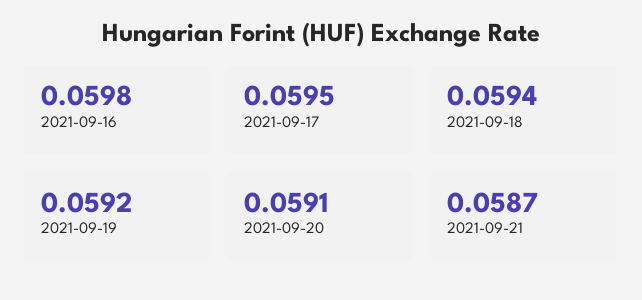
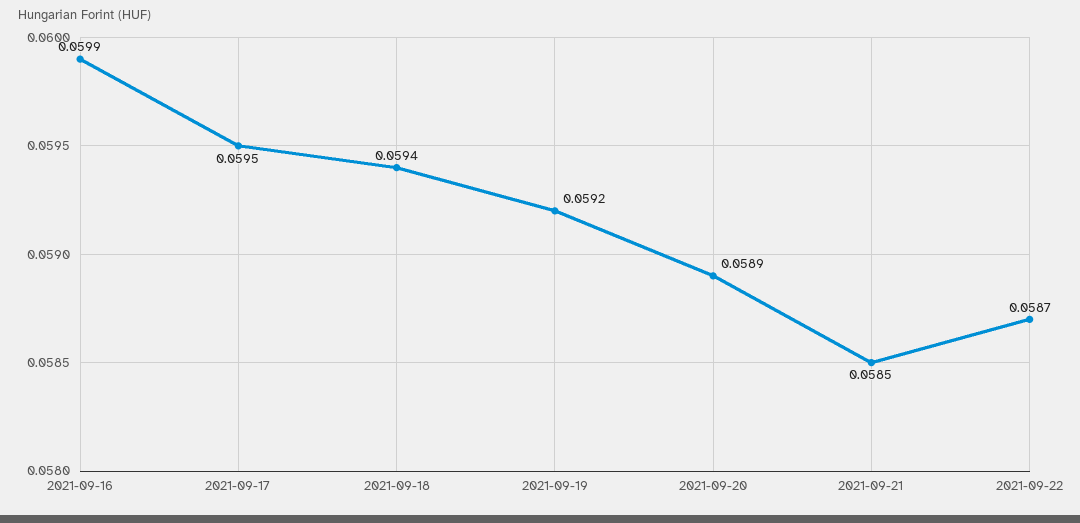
2021-09-16: 0.0598 -> 0.0599
2021-09-20: 0.0591 -> 0.0589
2021-09-21: 0.0587 -> 0.0585
2021-09-22: none -> 0.0587

